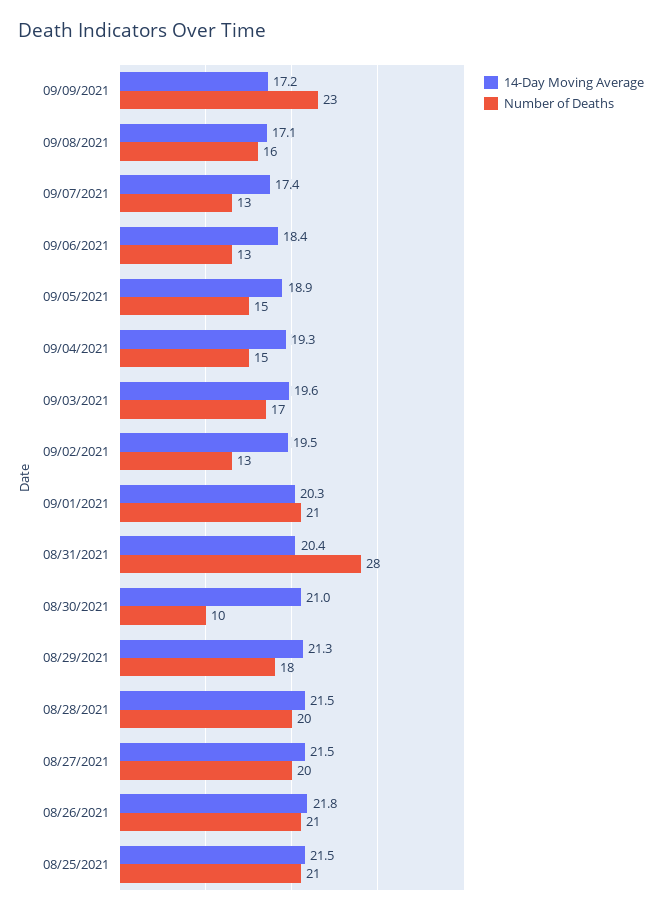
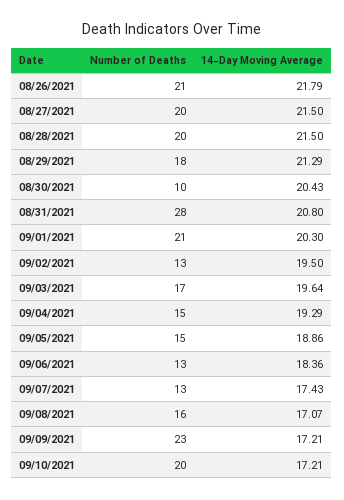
14-Day Moving Average, 08/31/2021: 20.4 -> 20.8
14-Day Moving Average, 08/30/2021: 21 -> 20.43
14-Day Moving Average, 08/25/2021: 21.5 -> none
Number of Deaths, 08/25/2021: 21 -> none
Number of Deaths, 09/10/2021: none -> 20
14-Day Moving Average, 09/10/2021: none -> 17.21

